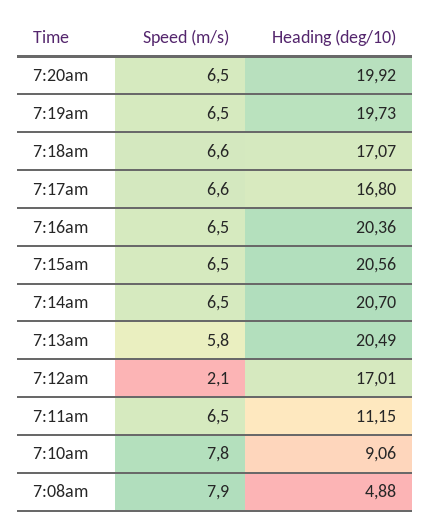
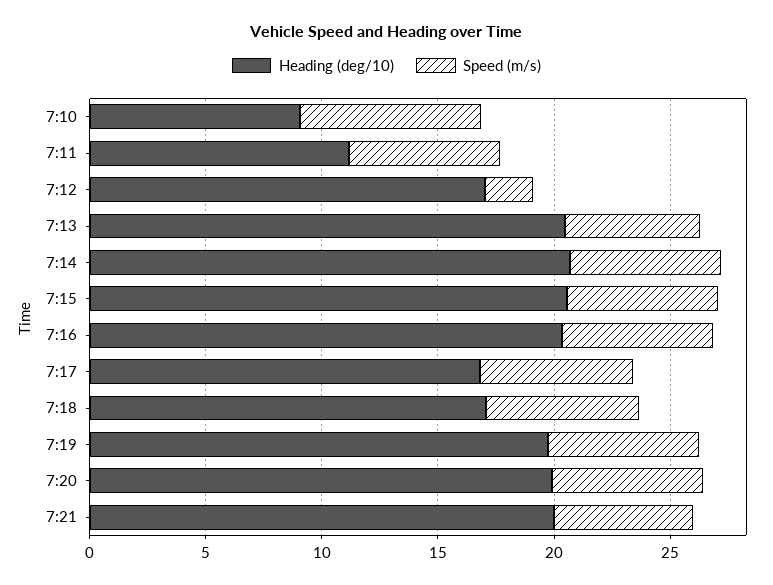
Speed (m/s), 7:08am: 7.9 -> none
Heading (deg/10), 7:08am: 4.88 -> none
Heading (deg/10), 7:21: none -> 20
Speed (m/s), 7:21: none -> 6

